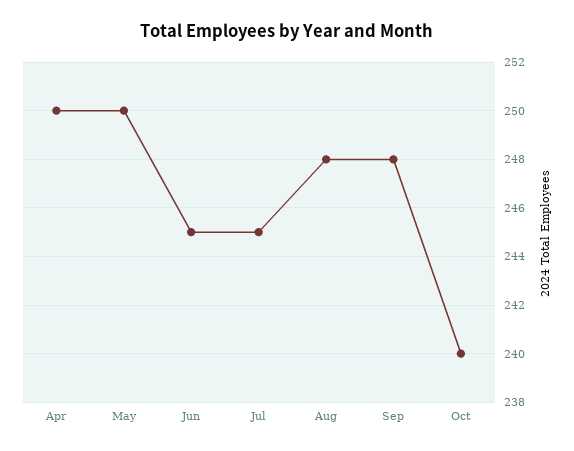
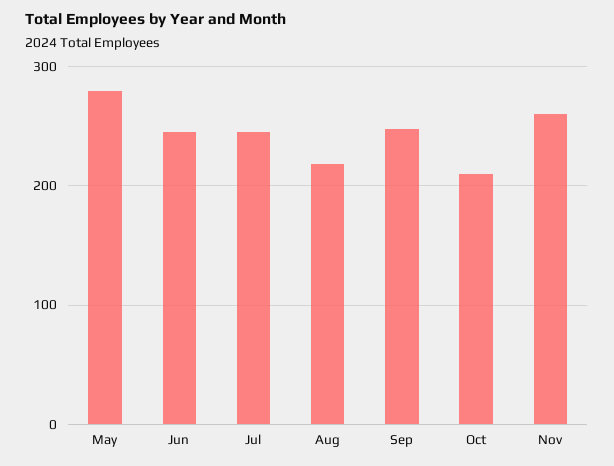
Apr: 250 -> none
May: 250 -> 280
Aug: 248 -> 220
Oct: 240 -> 210
Nov: none -> 260

